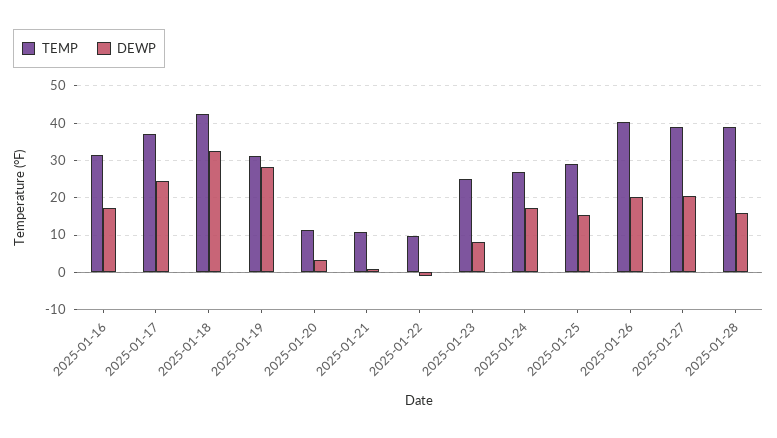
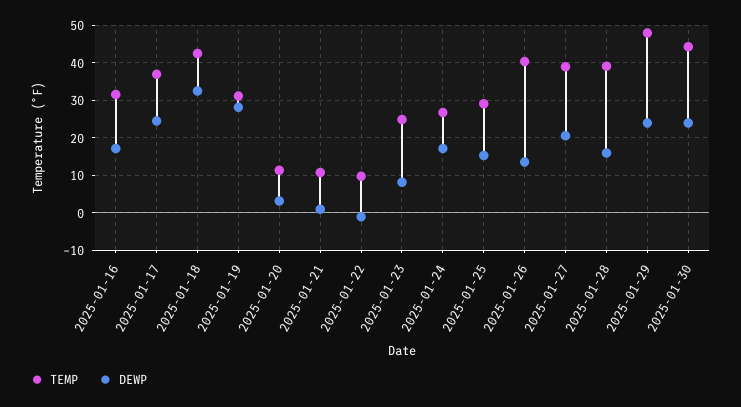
DEWP, 2025-01-26: 20 -> 14
TEMP, 2025-01-29: none -> 48
DEWP, 2025-01-29: none -> 24
TEMP, 2025-01-30: none -> 44
DEWP, 2025-01-30: none -> 24

